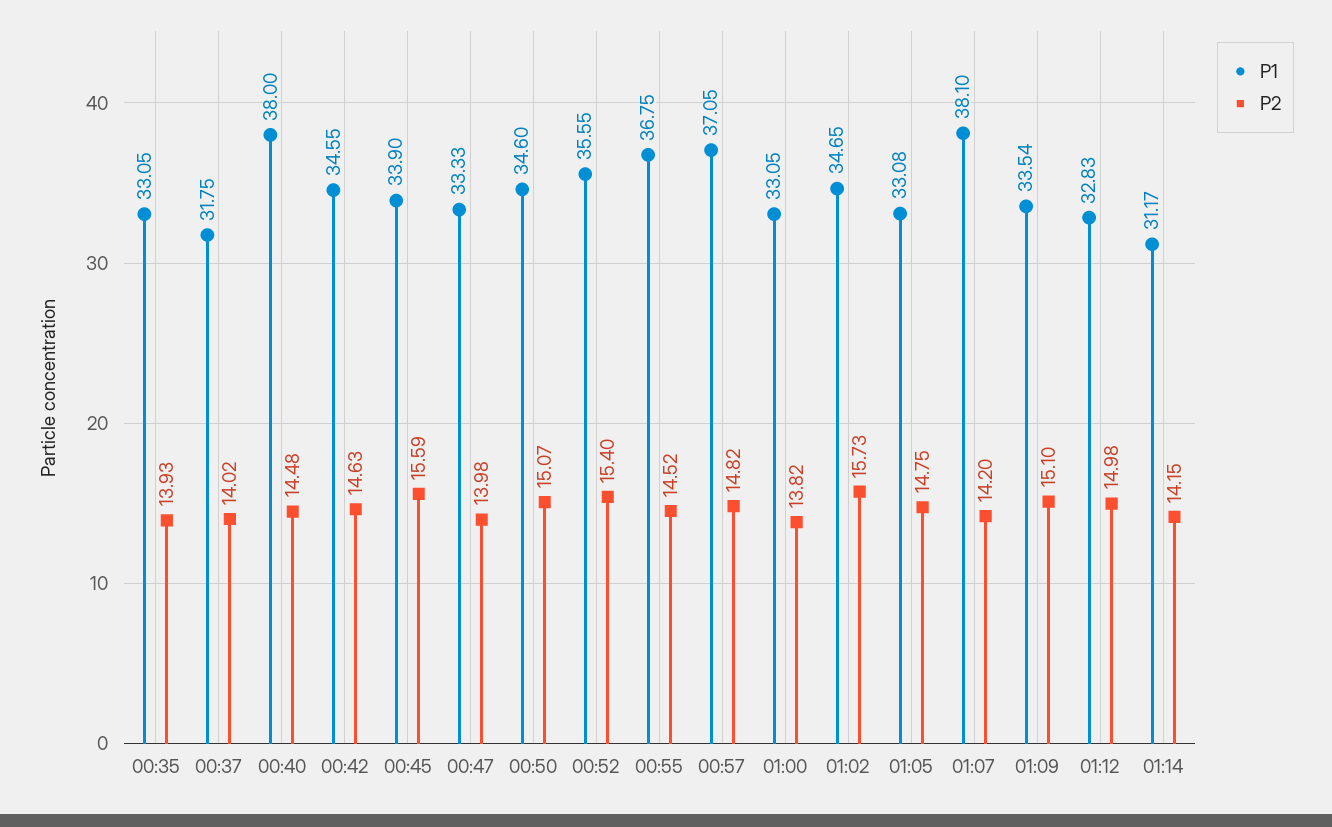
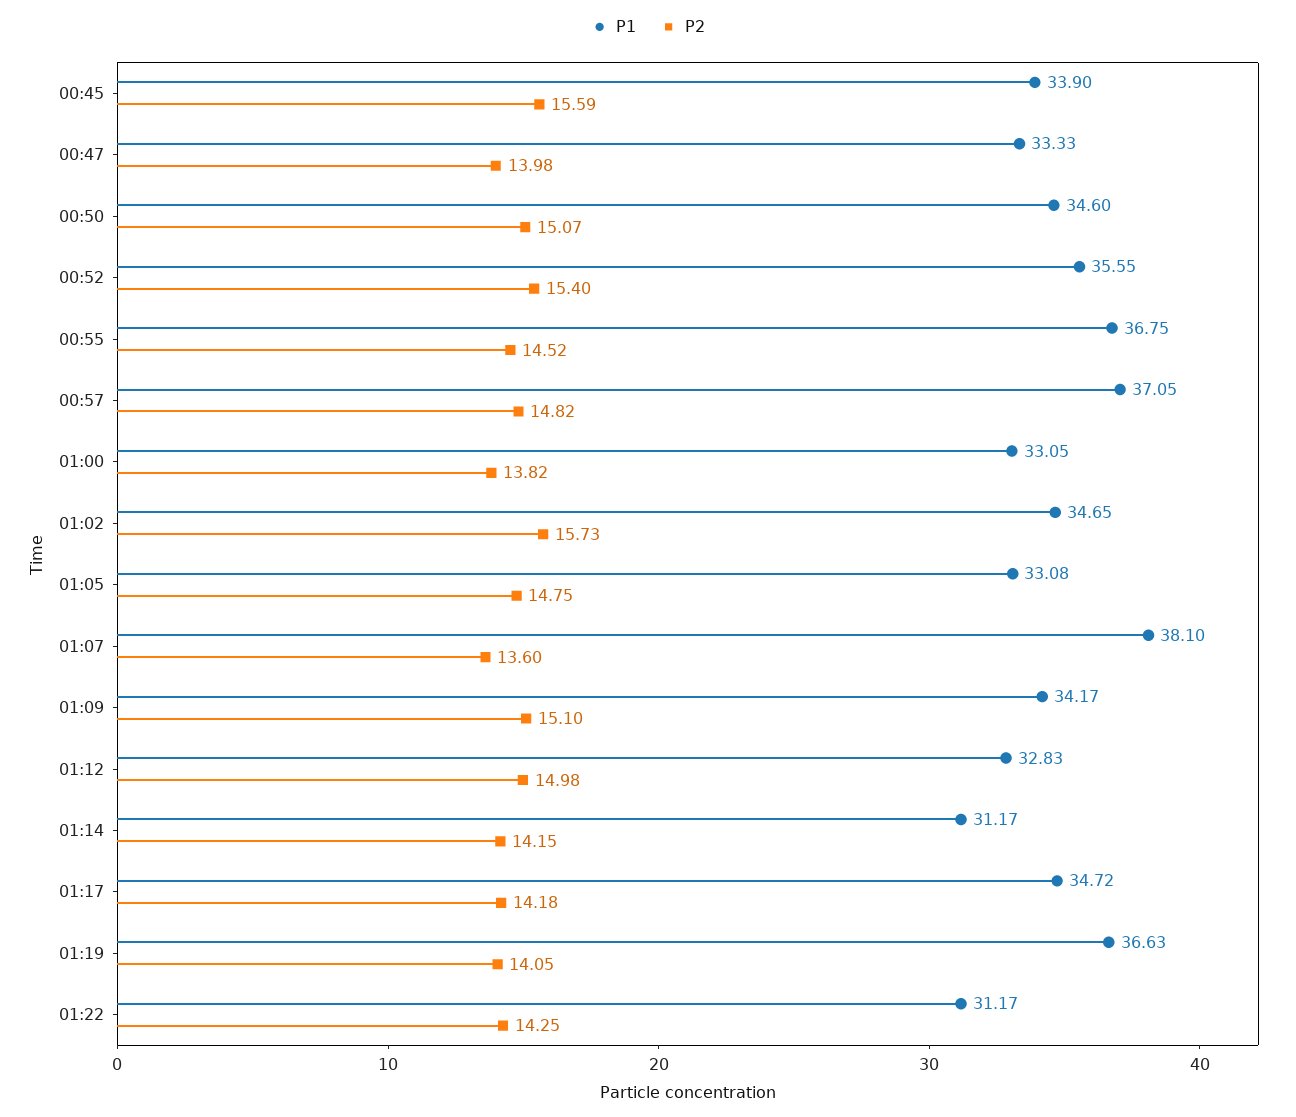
P1, 00:35: 33.05 -> none
P2, 00:35: 13.93 -> none
P1, 00:37: 31.75 -> none
P2, 00:37: 14.02 -> none
P1, 00:40: 38 -> none
P2, 00:40: 14.48 -> none
P1, 00:42: 34.55 -> none
P2, 00:42: 14.63 -> none
P2, 01:07: 14.2 -> 13.6
P1, 01:09: 33.54 -> 34.17
P1, 01:17: none -> 34.72
P2, 01:17: none -> 14.18
P1, 01:19: none -> 36.63
P2, 01:19: none -> 14.05
P1, 01:22: none -> 31.17
P2, 01:22: none -> 14.25

